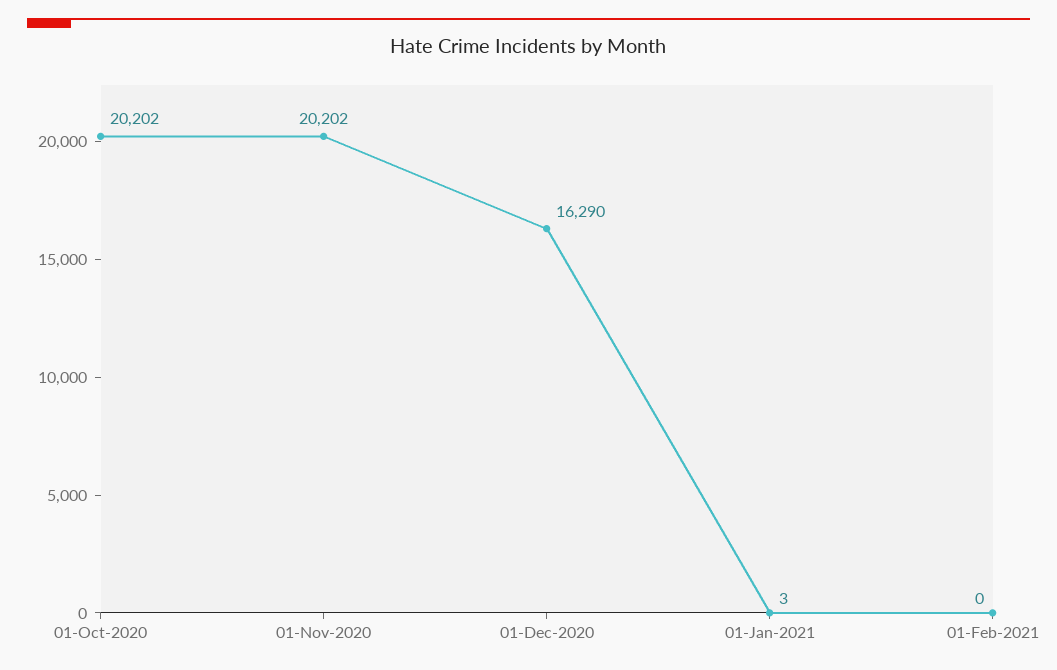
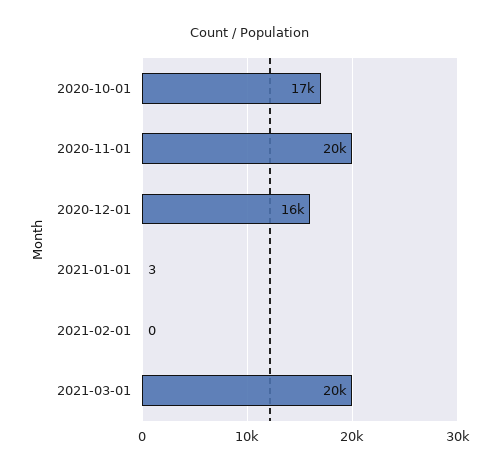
01-Oct-2020: 20202 -> 17000
2021-03-01: none -> 20000

